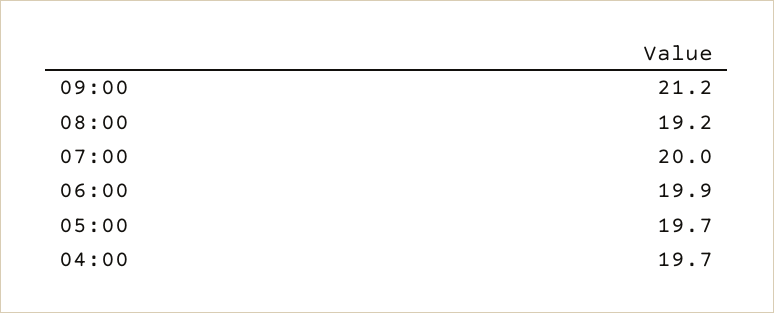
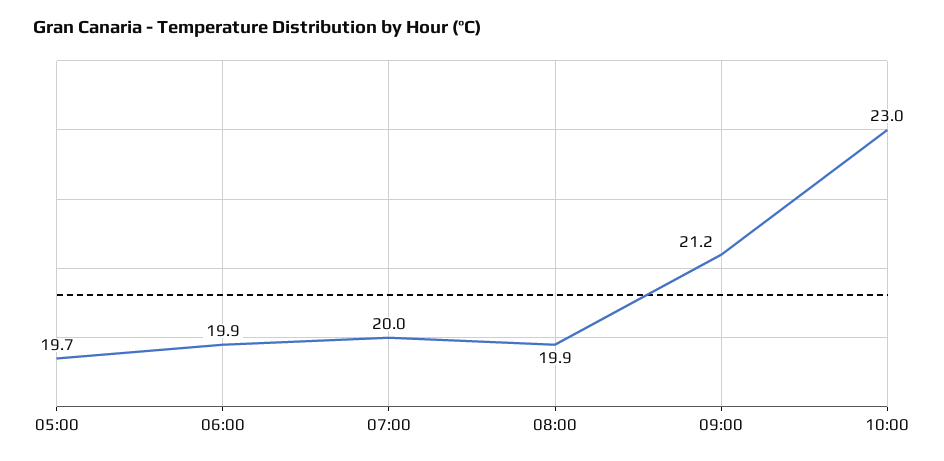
08:00: 19.2 -> 19.9
04:00: 19.7 -> none
10:00: none -> 23

